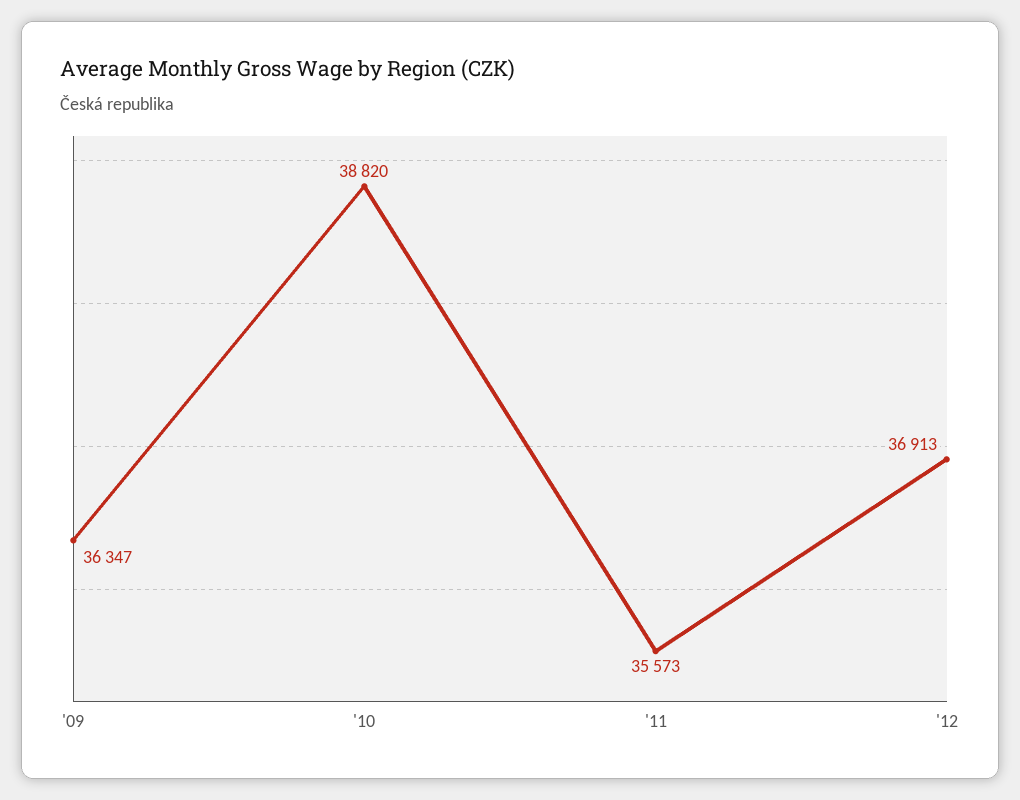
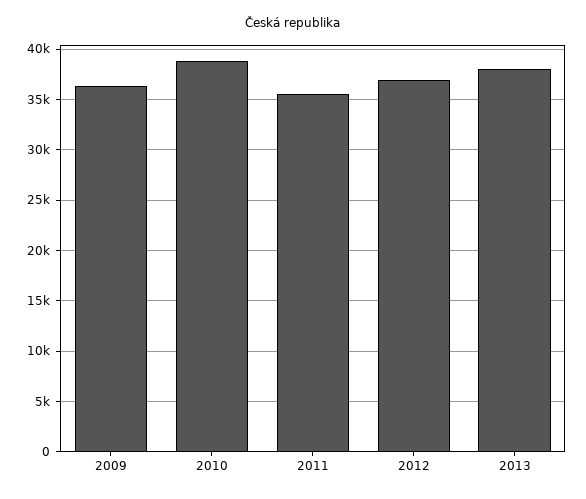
2013: none -> 38000

